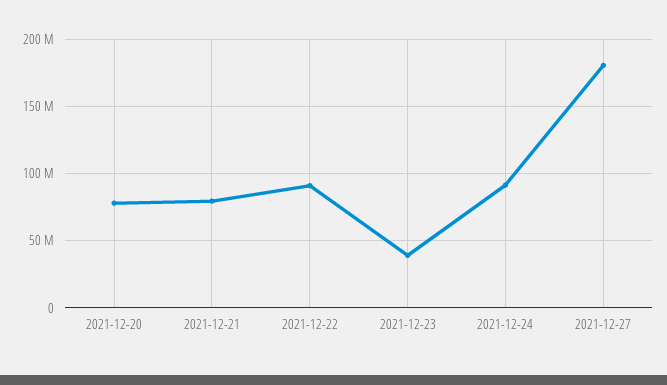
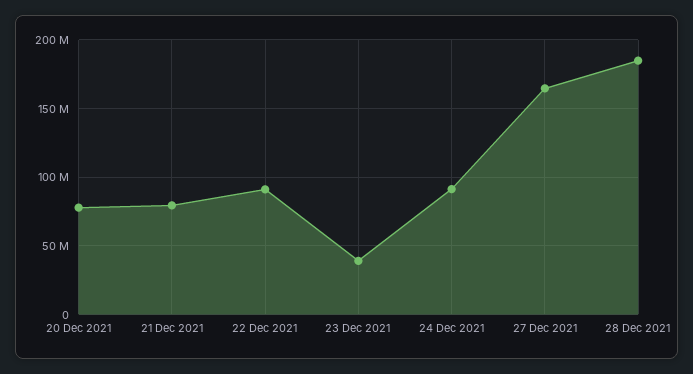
2021-12-27: 180000000 -> 165000000
28 Dec 2021: none -> 185000000

